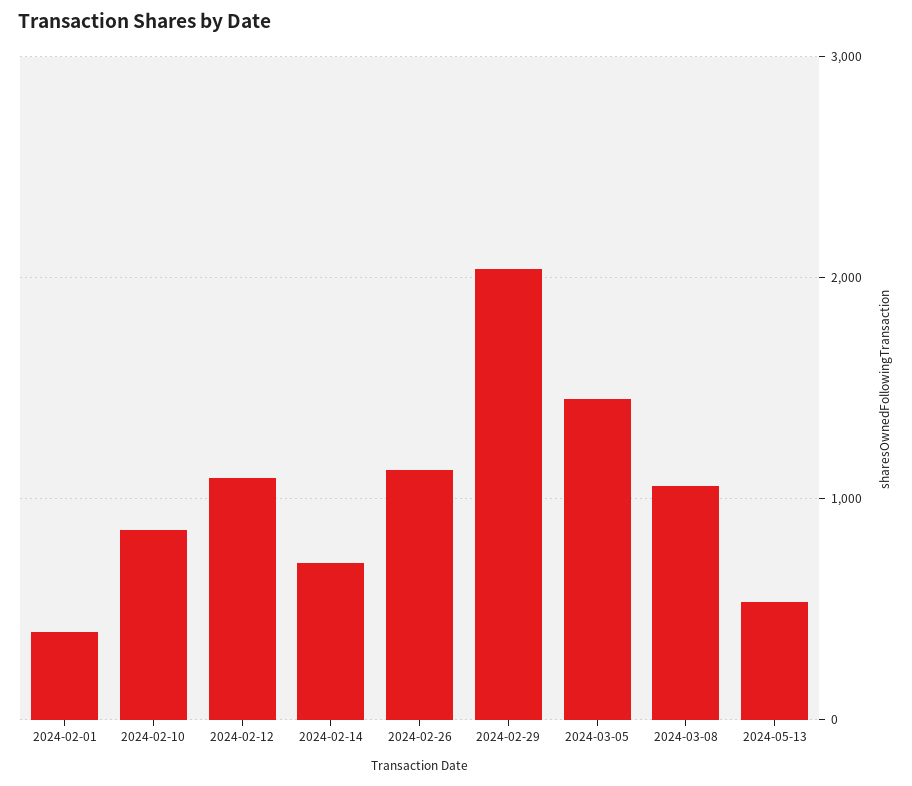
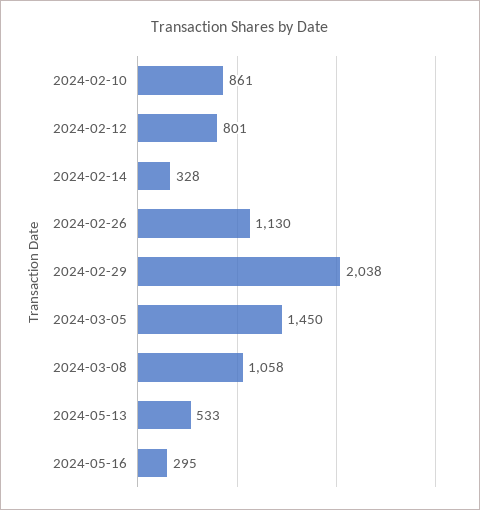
2024-02-01: 400 -> none
2024-02-12: 1100 -> 801
2024-02-14: 700 -> 328
2024-05-16: none -> 295

